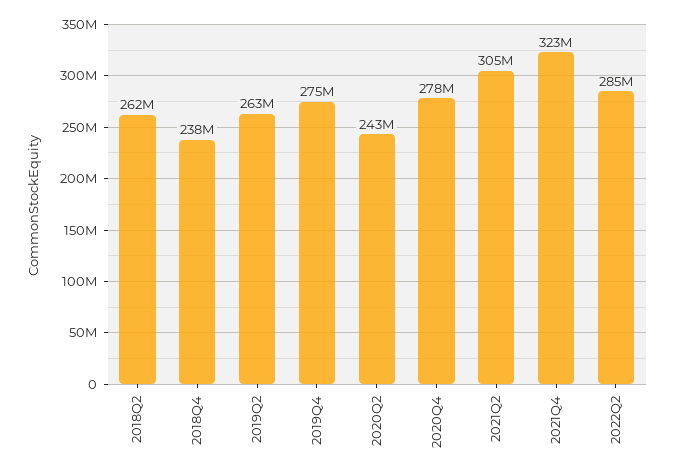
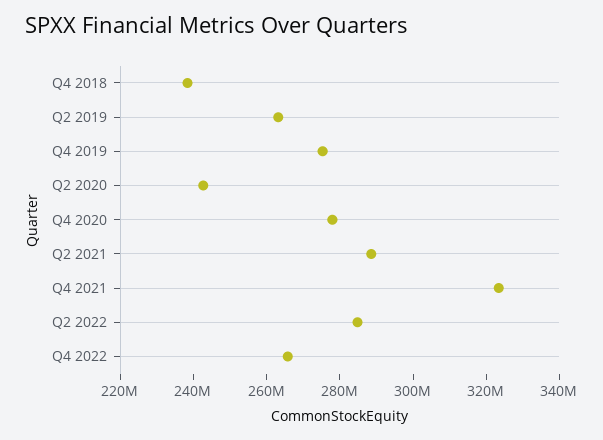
2018Q2: 262000000 -> none
2021Q2: 305000000 -> 290000000
Q4 2022: none -> 265000000

